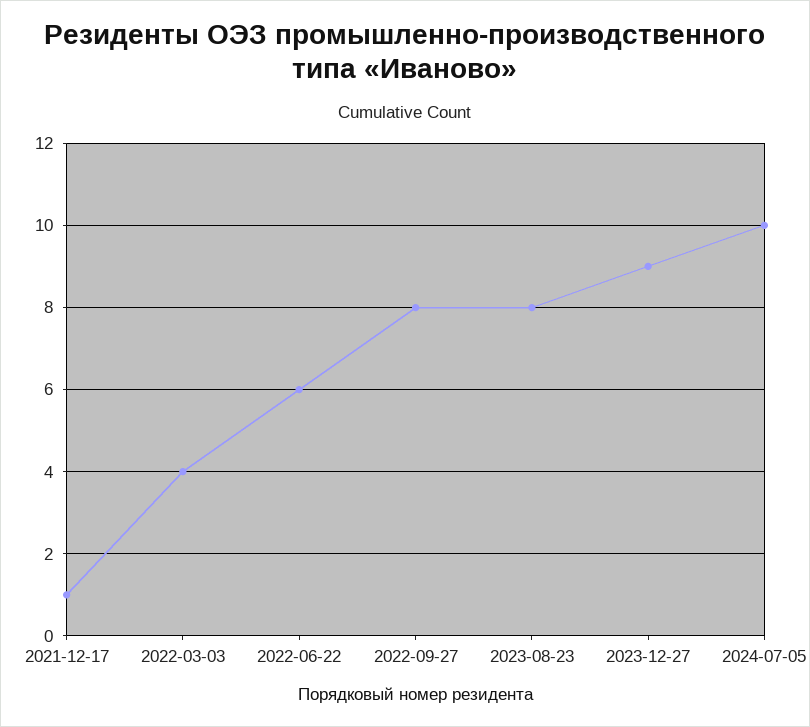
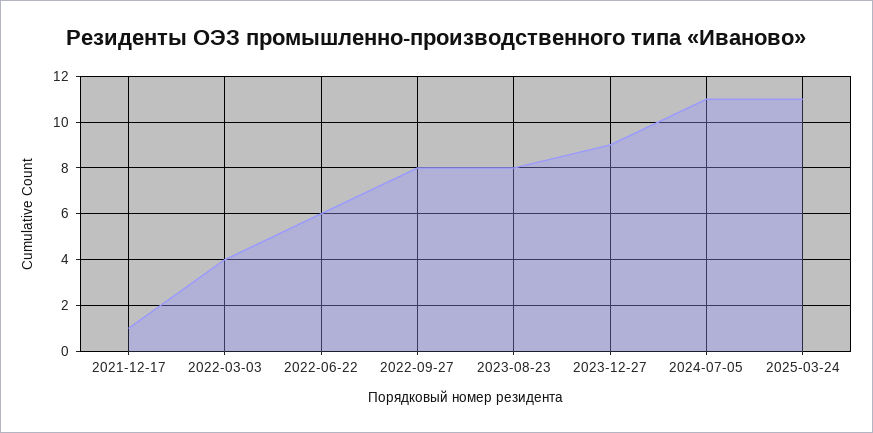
2024-07-05: 10 -> 11
2025-03-24: none -> 11

